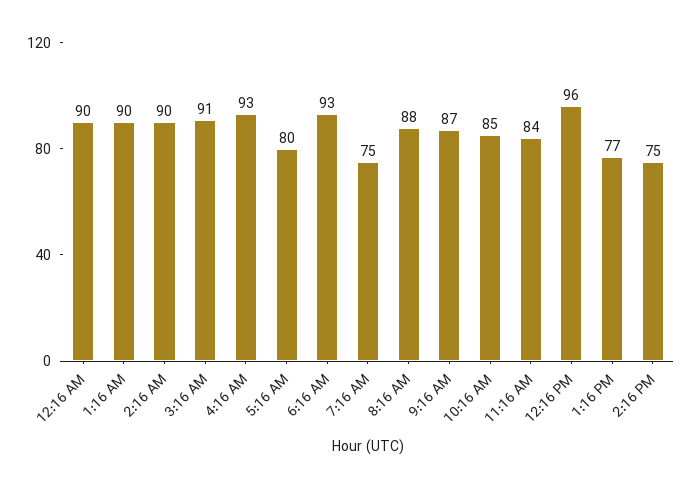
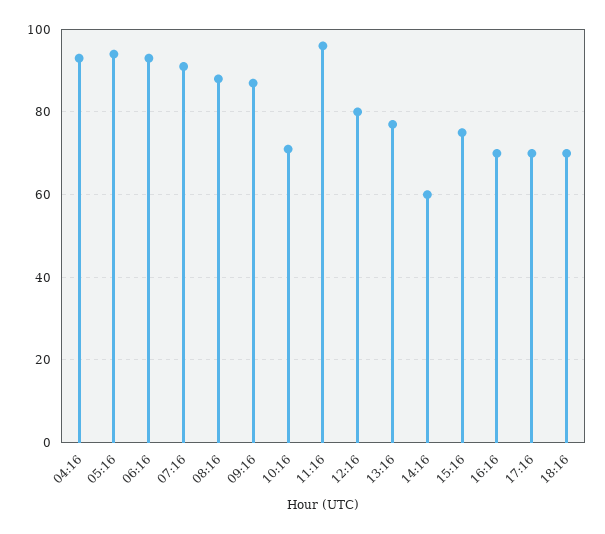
12:16 AM: 90 -> none
1:16 AM: 90 -> none
2:16 AM: 90 -> none
3:16 AM: 91 -> none
5:16 AM: 80 -> 95
7:16 AM: 75 -> 90
10:16 AM: 85 -> 70
11:16 AM: 84 -> 95
12:16 PM: 96 -> 80
2:16 PM: 75 -> 60
15:16: none -> 75
16:16: none -> 70
17:16: none -> 70
18:16: none -> 70

